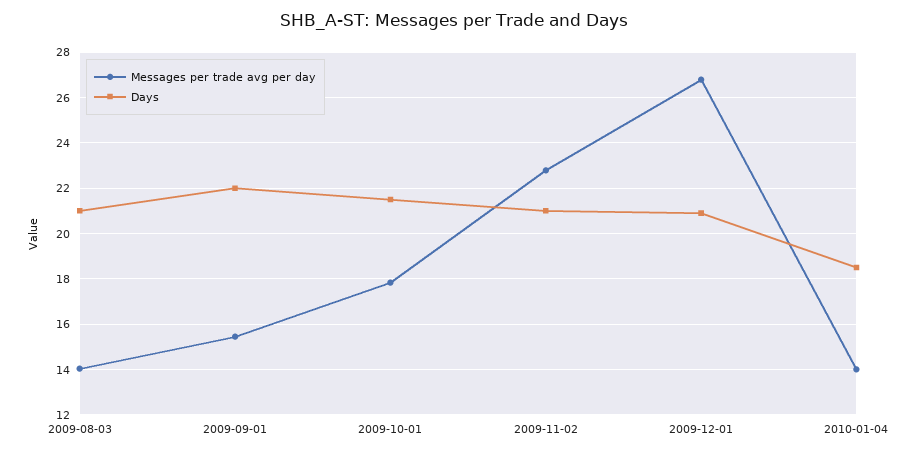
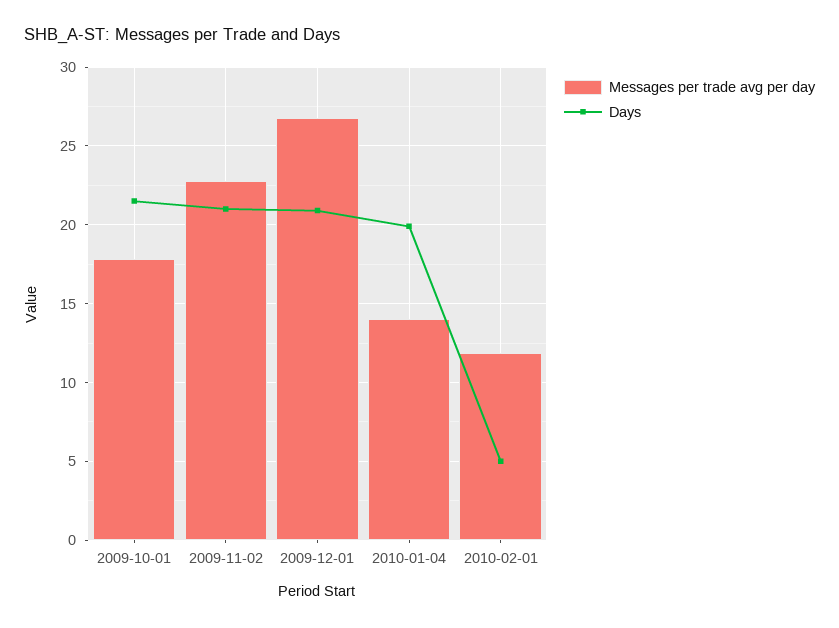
Messages per trade avg per day, 2009-08-03: 14 -> none
Days, 2009-08-03: 21 -> none
Messages per trade avg per day, 2009-09-01: 15.5 -> none
Days, 2009-09-01: 22 -> none
Days, 2010-01-04: 18.5 -> 20
Messages per trade avg per day, 2010-02-01: none -> 12
Days, 2010-02-01: none -> 5

